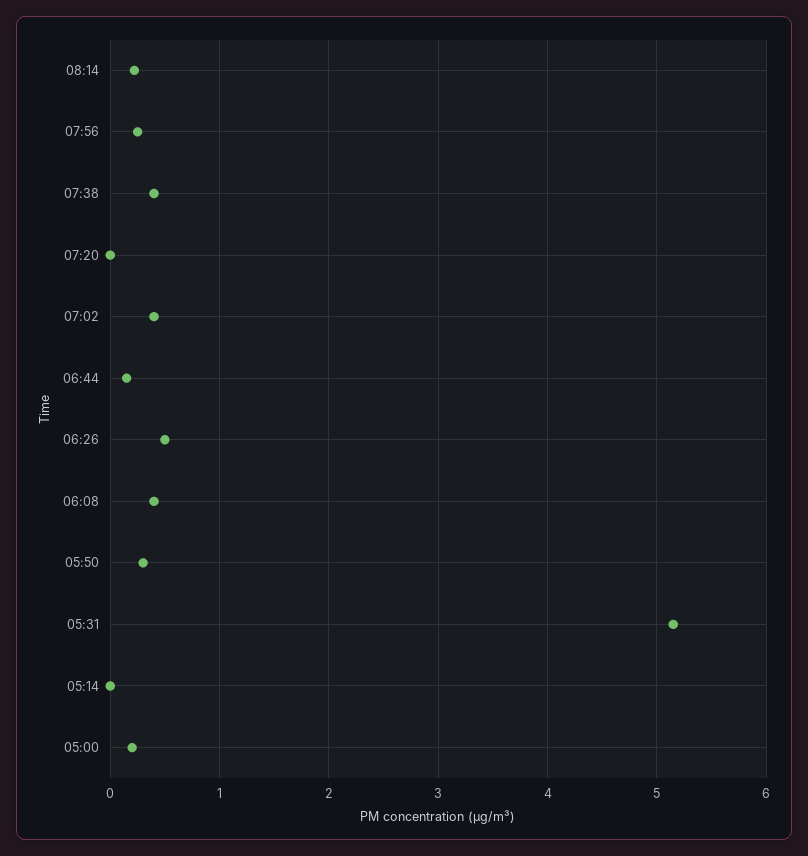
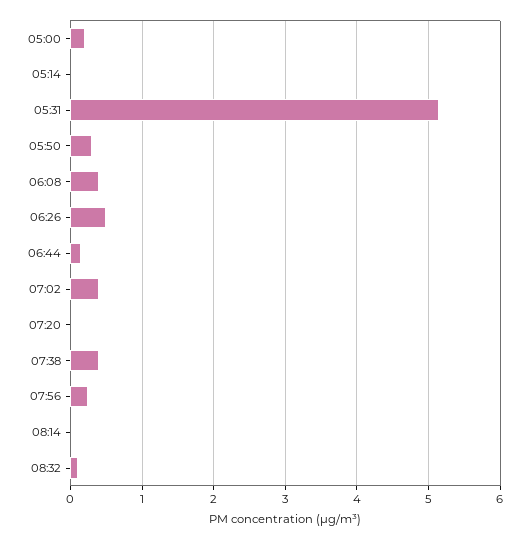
08:14: 0.2 -> 0
08:32: none -> 0.1

